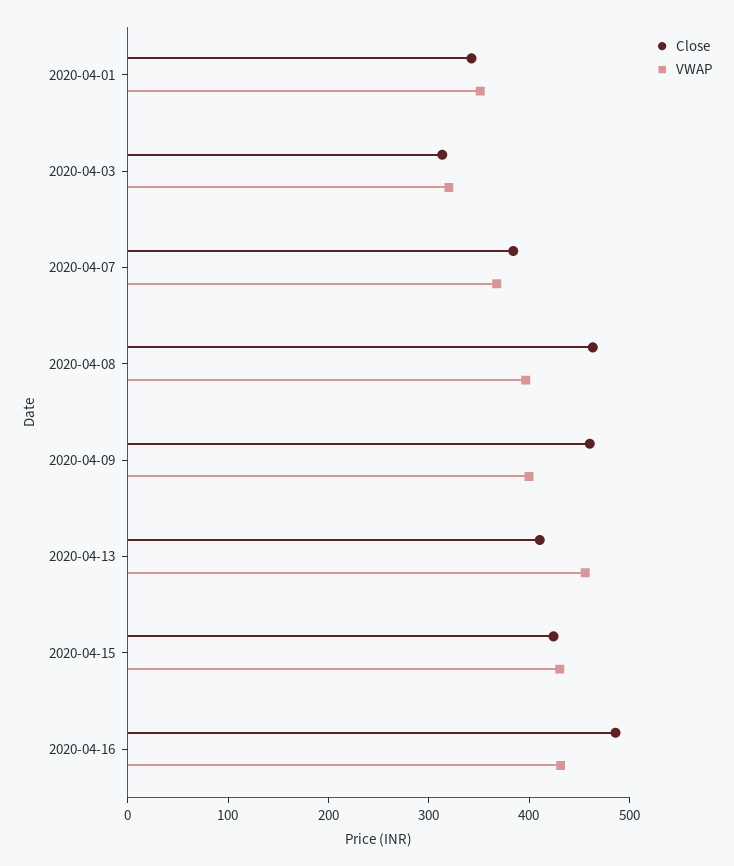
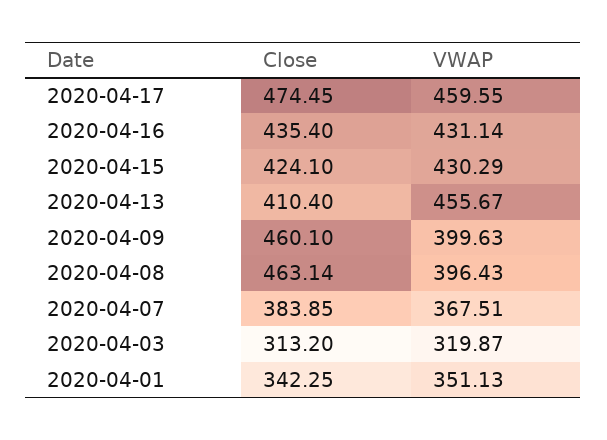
Close, 2020-04-16: 480 -> 435.4
Close, 2020-04-17: none -> 474.45
VWAP, 2020-04-17: none -> 459.55

